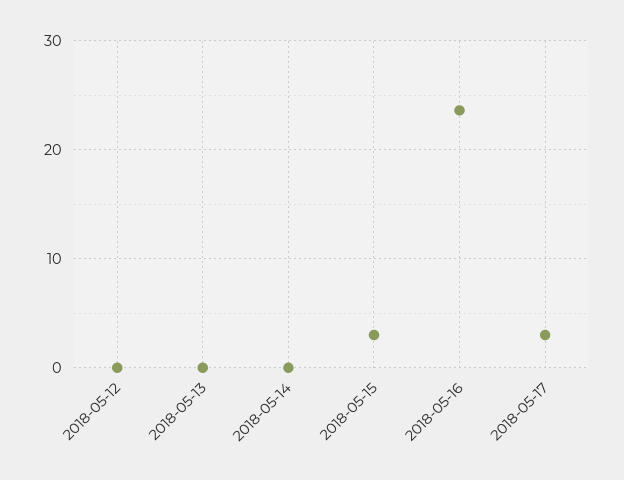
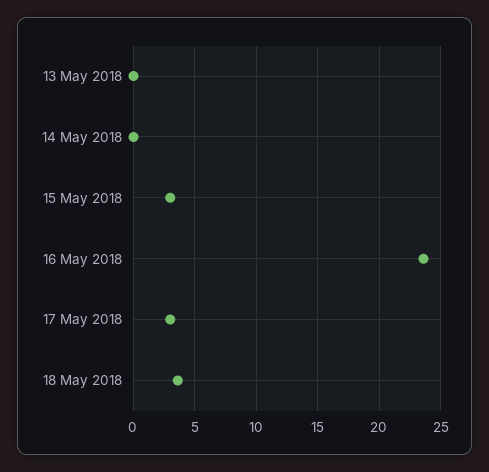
2018-05-12: 0 -> none
18 May 2018: none -> 3.5

